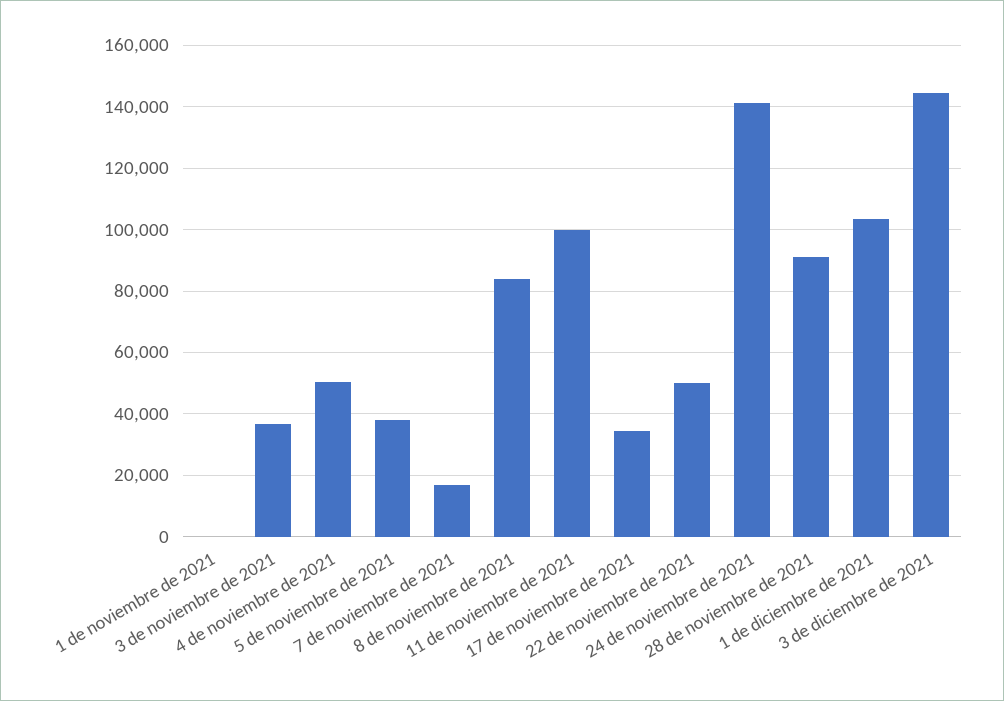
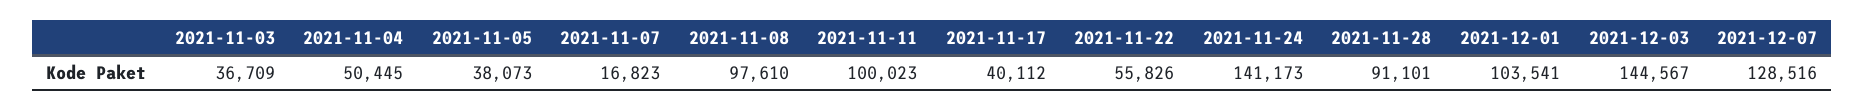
1 de noviembre de 2021: 0 -> none
8 de noviembre de 2021: 84000 -> 97610
17 de noviembre de 2021: 34000 -> 40112
22 de noviembre de 2021: 50000 -> 55826
2021-12-07: none -> 128516

